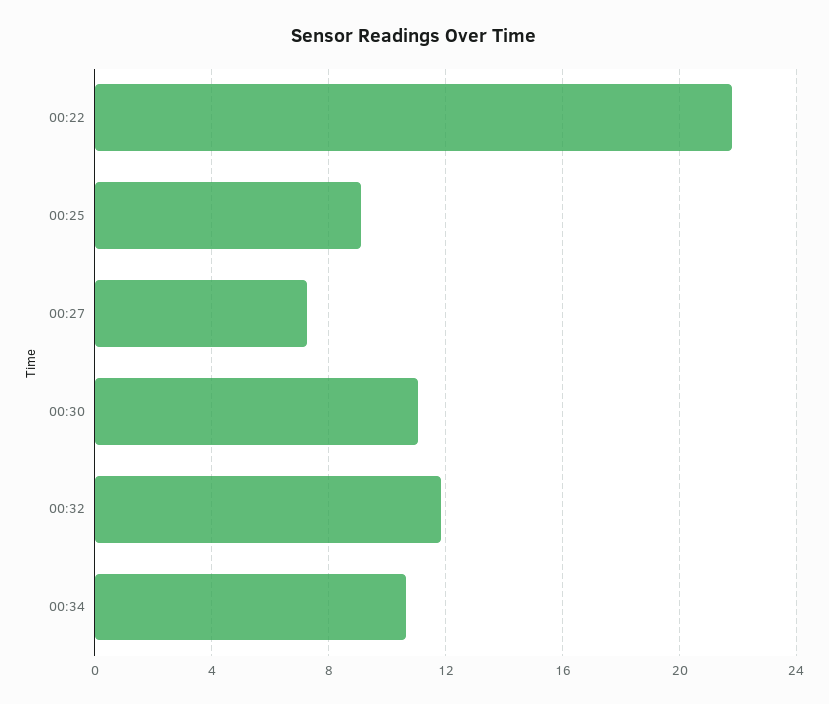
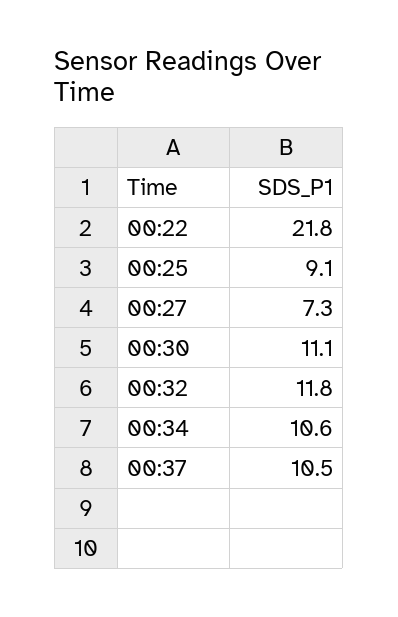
00:37: none -> 10.5

